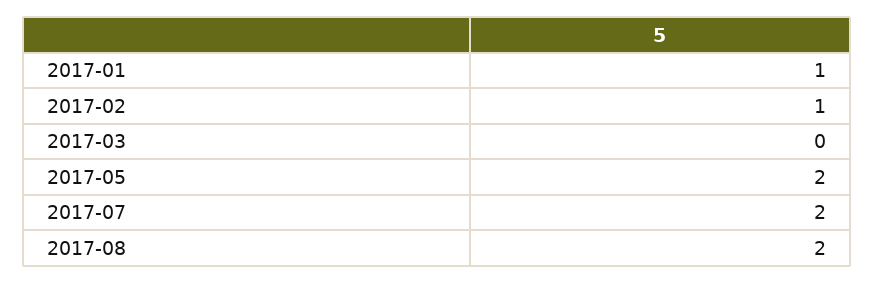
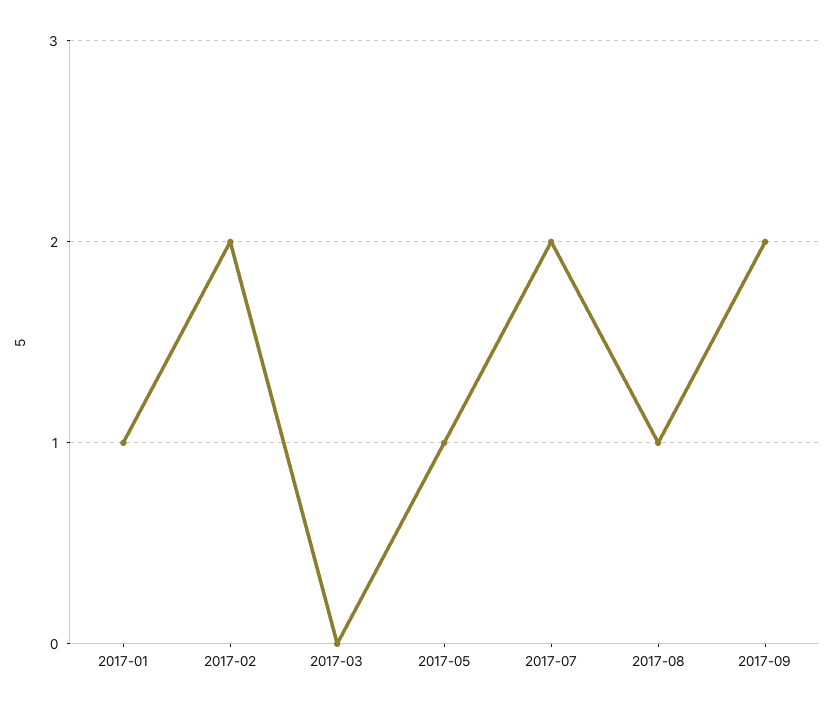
2017-02: 1 -> 2
2017-05: 2 -> 1
2017-08: 2 -> 1
2017-09: none -> 2

